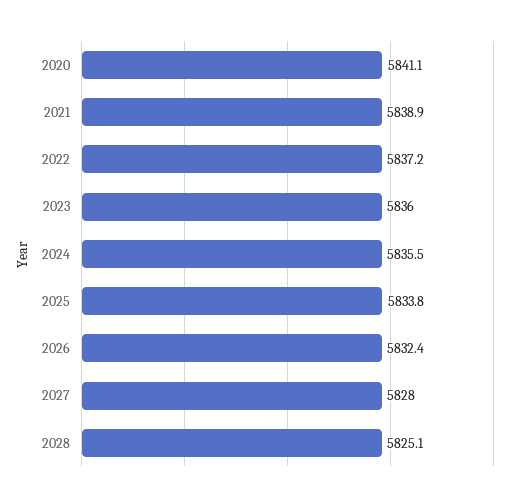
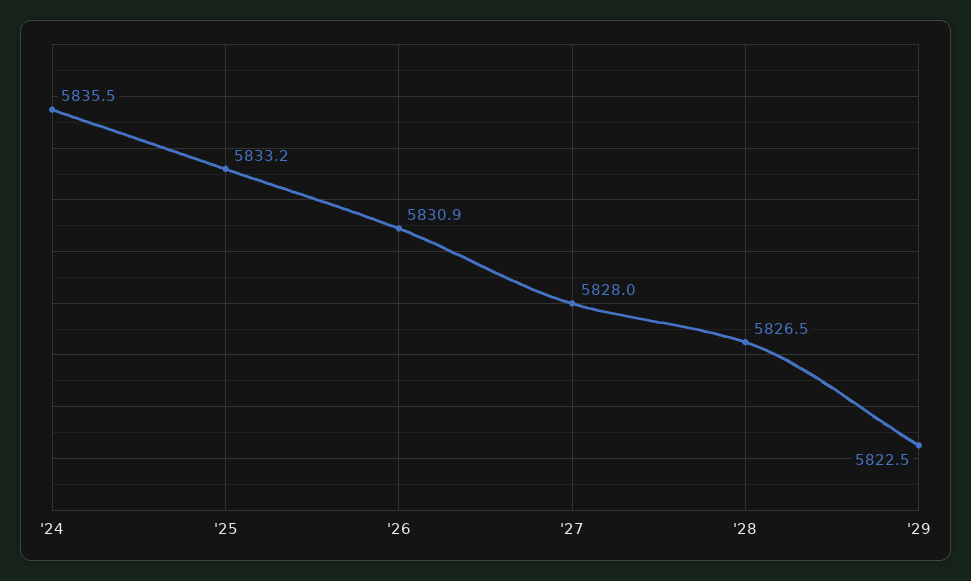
2020: 5841.1 -> none
2021: 5838.9 -> none
2022: 5837.2 -> none
2023: 5836 -> none
2025: 5833.8 -> 5833.2
2026: 5832.4 -> 5830.9
2028: 5825.1 -> 5826.5
'29: none -> 5822.5

